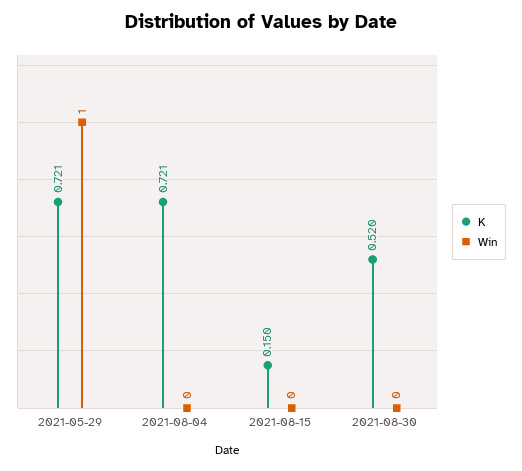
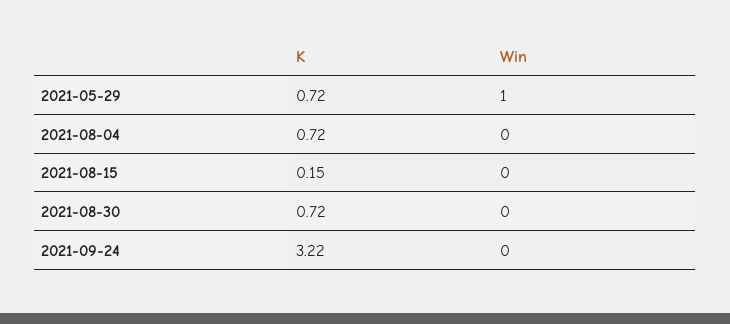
K, 2021-08-30: 0.52 -> 0.72
K, 2021-09-24: none -> 3.22
Win, 2021-09-24: none -> 0

